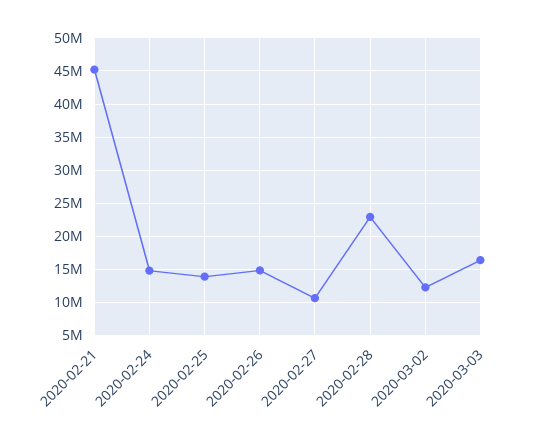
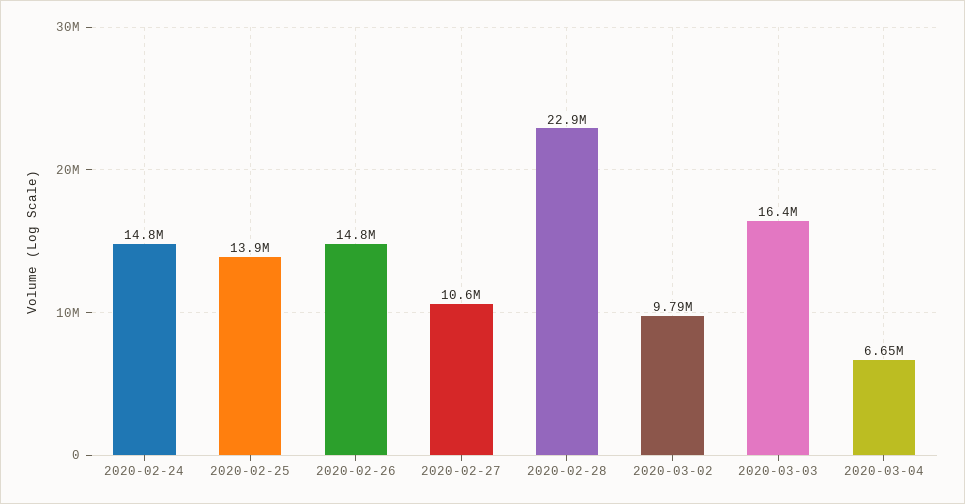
2020-02-21: 45000000 -> none
2020-03-02: 12000000 -> 9790000
2020-03-04: none -> 6650000

